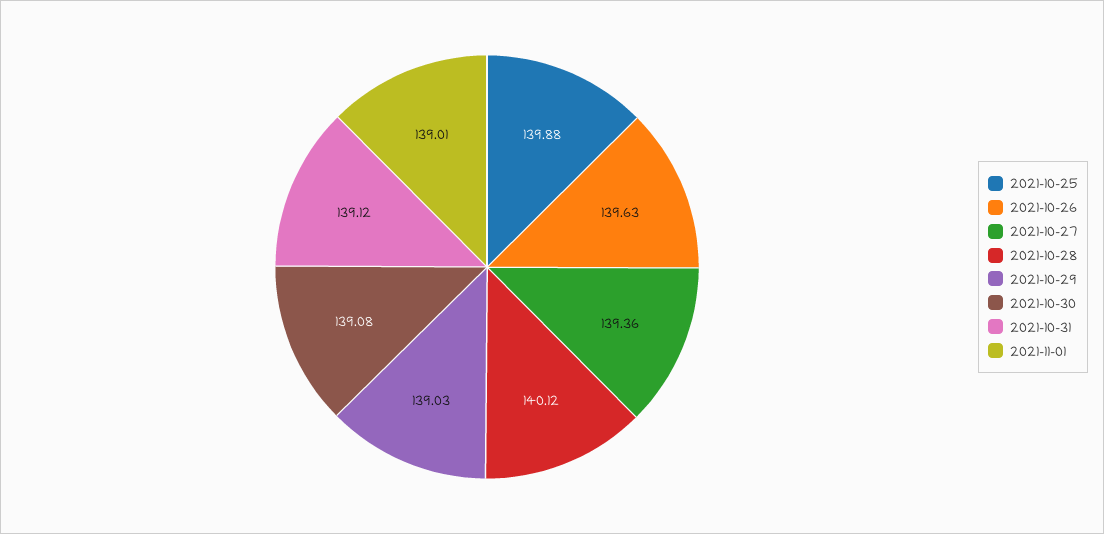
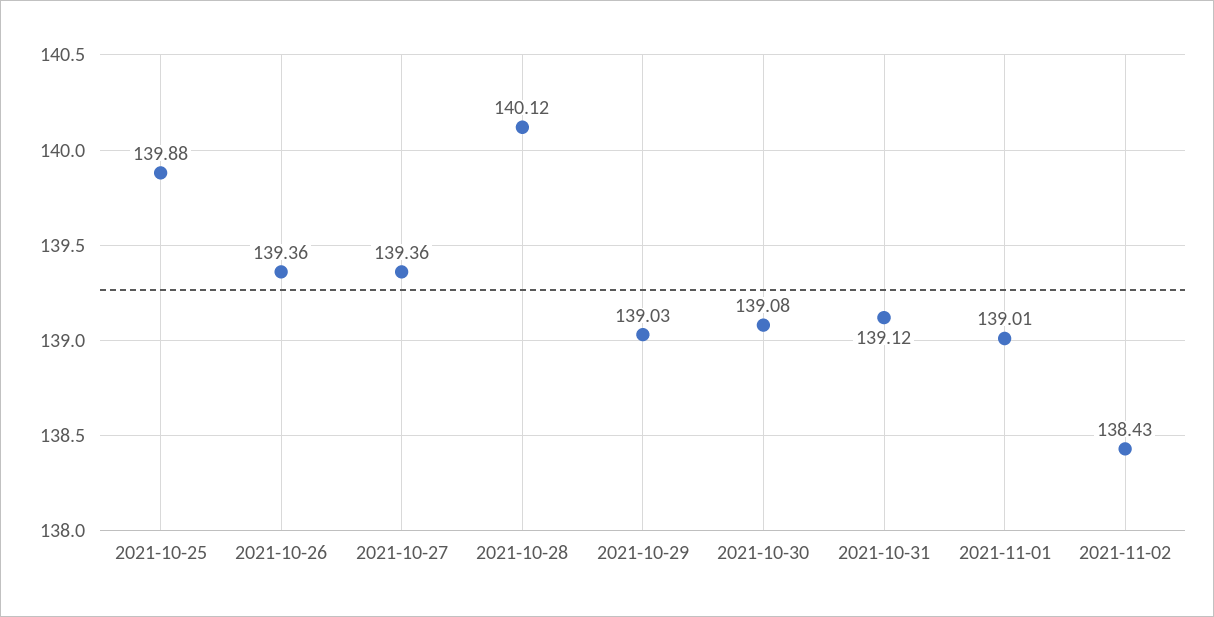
2021-10-26: 139.63 -> 139.36
2021-11-02: none -> 138.43

